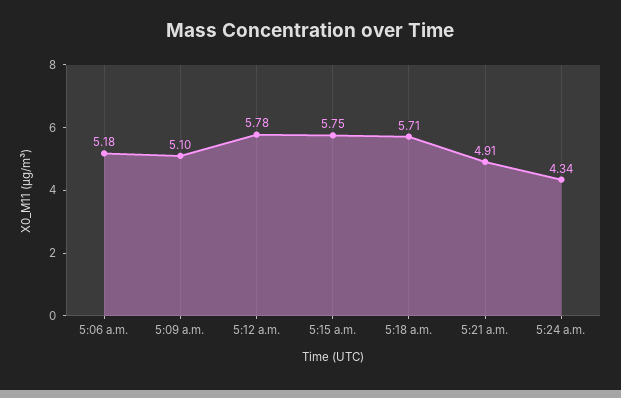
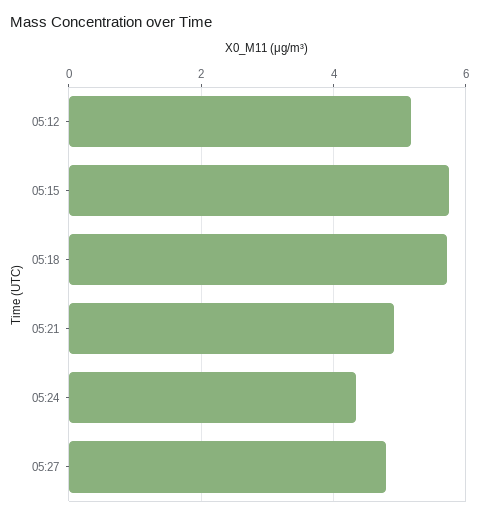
5:06 a.m.: 5.18 -> none
5:09 a.m.: 5.1 -> none
5:12 a.m.: 5.78 -> 5.2
05:27: none -> 4.8

